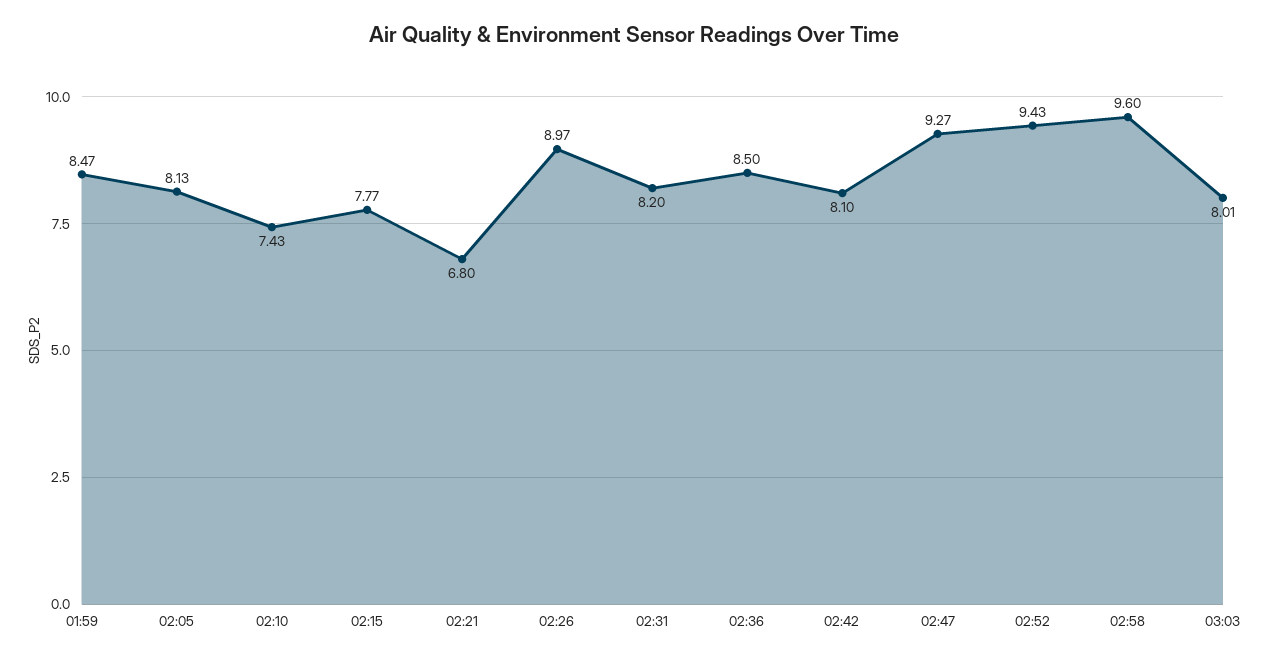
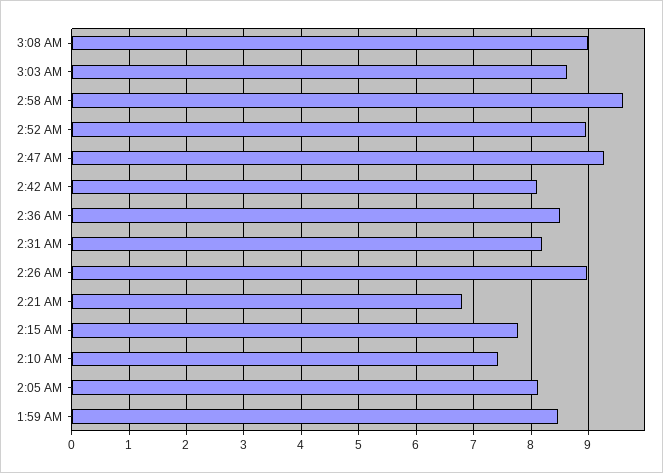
02:52: 9.43 -> 9
03:03: 8.01 -> 8.6
3:08 AM: none -> 9

